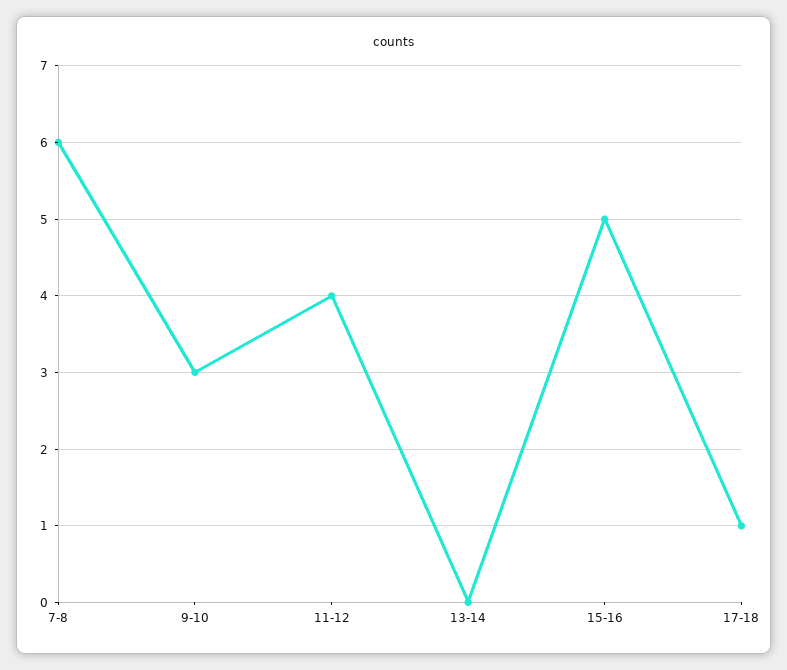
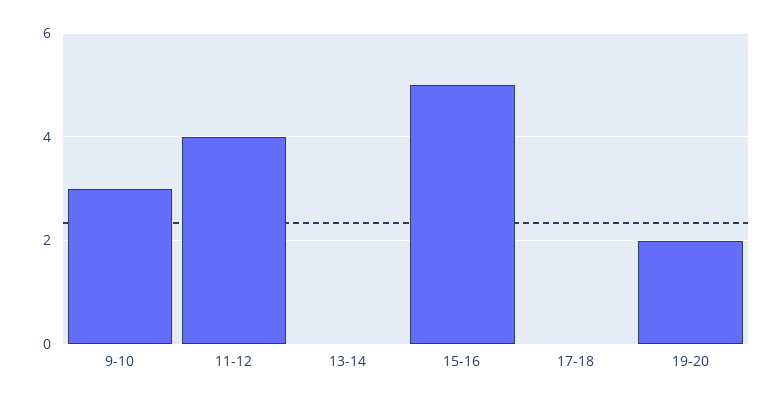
7-8: 6 -> none
17-18: 1 -> 0
19-20: none -> 2

